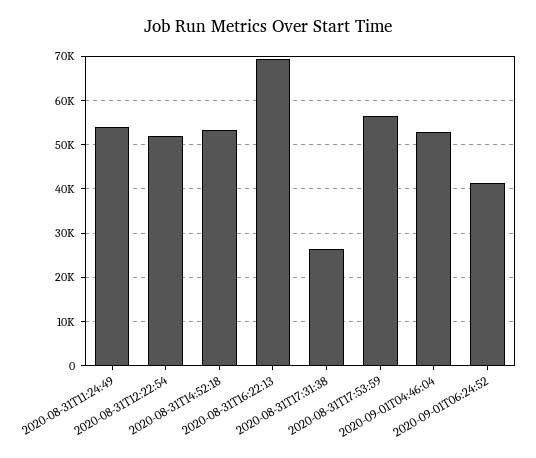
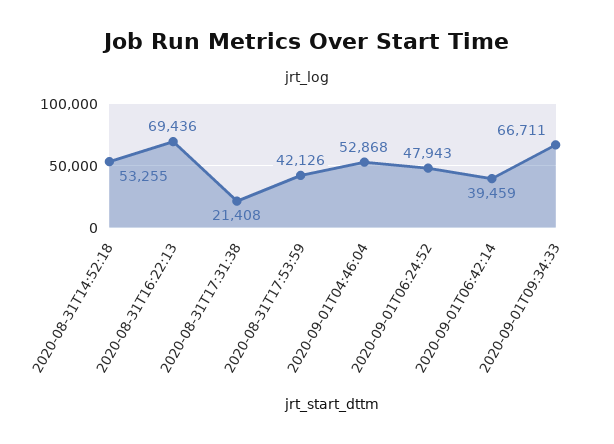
2020-08-31T11:24:49: 54000 -> none
2020-08-31T12:22:54: 52000 -> none
2020-08-31T17:31:38: 26000 -> 21408
2020-08-31T17:53:59: 56000 -> 42126
2020-09-01T06:24:52: 42000 -> 47943
2020-09-01T06:42:14: none -> 39459
2020-09-01T09:34:33: none -> 66711

